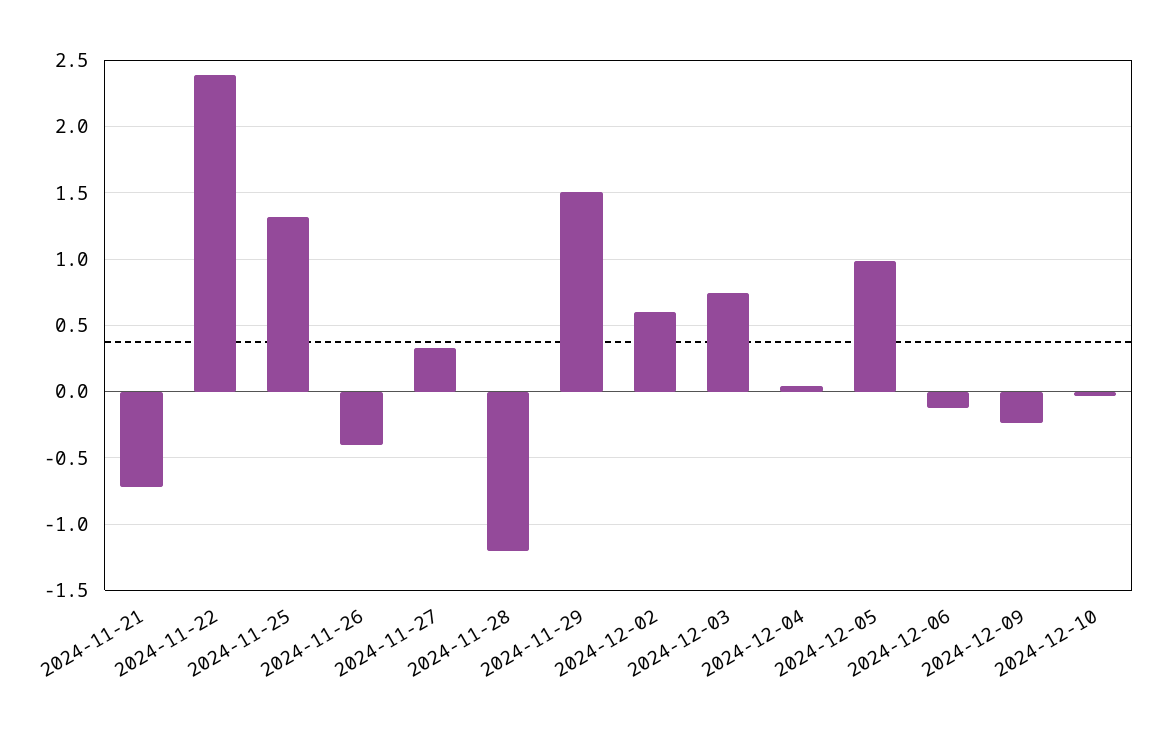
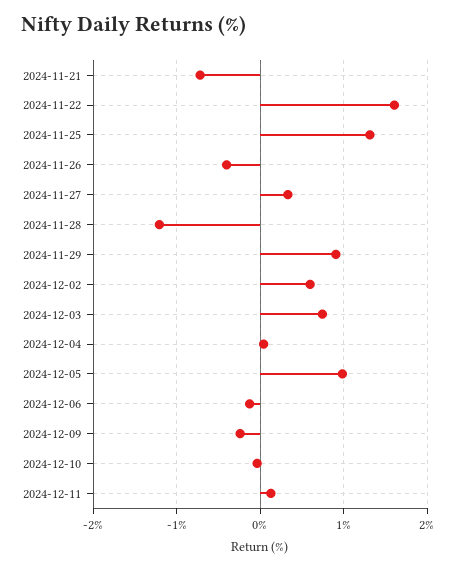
2024-11-22: 2.4 -> 1.6
2024-11-29: 1.5 -> 0.9
2024-12-11: none -> 0.1

